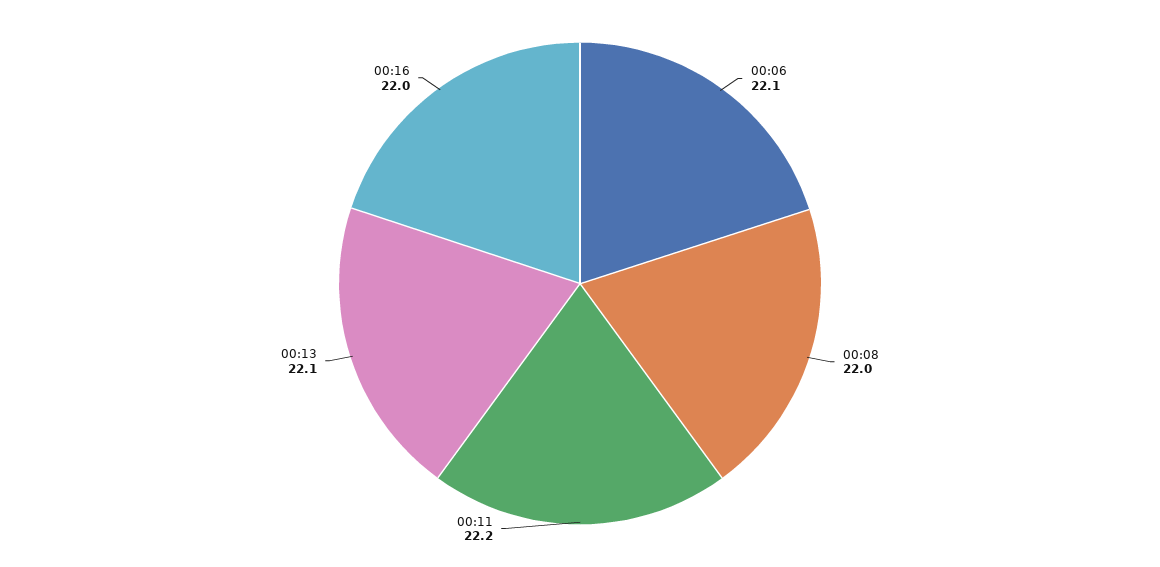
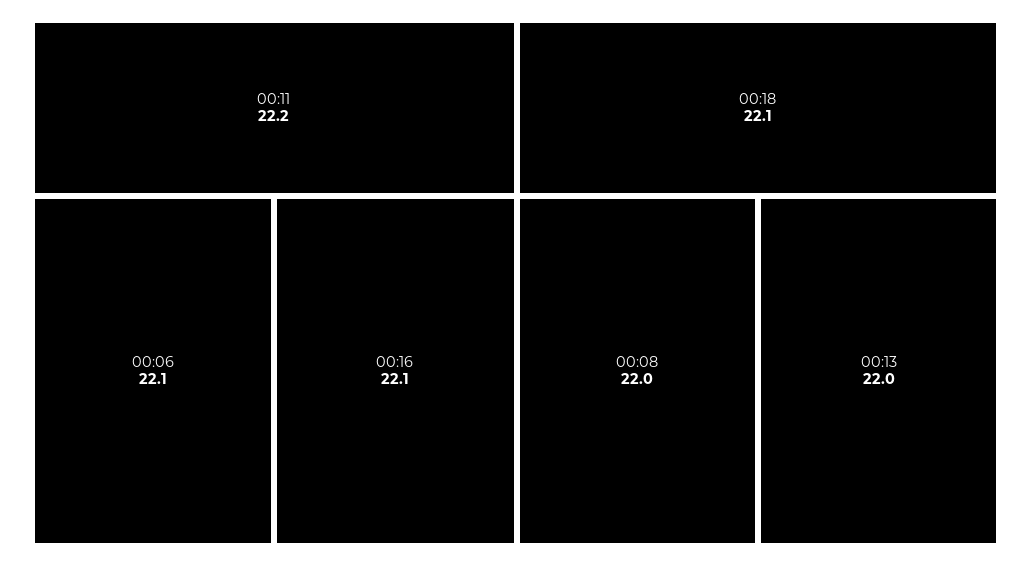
00:13: 22.1 -> 22
00:16: 22 -> 22.1
00:18: none -> 22.1

